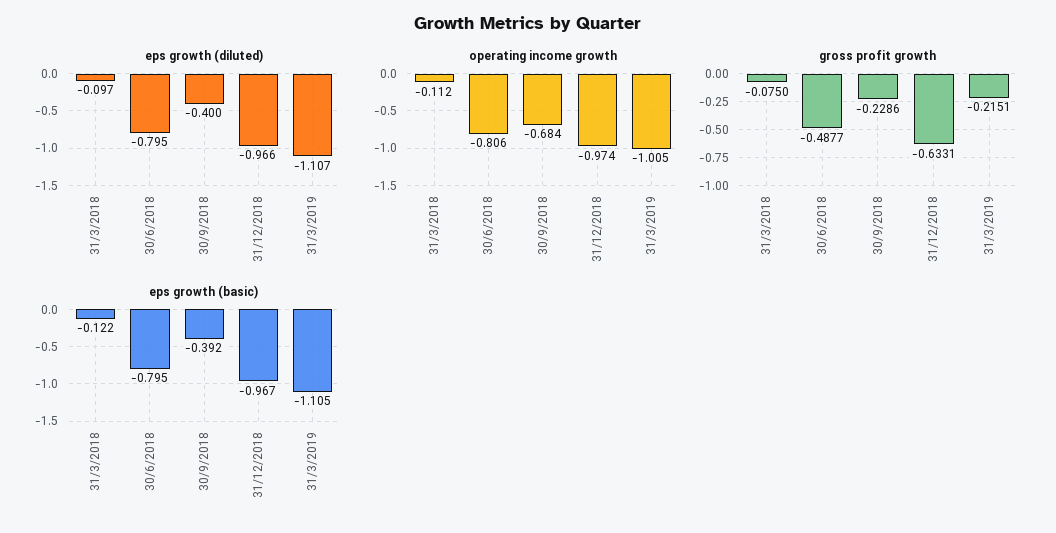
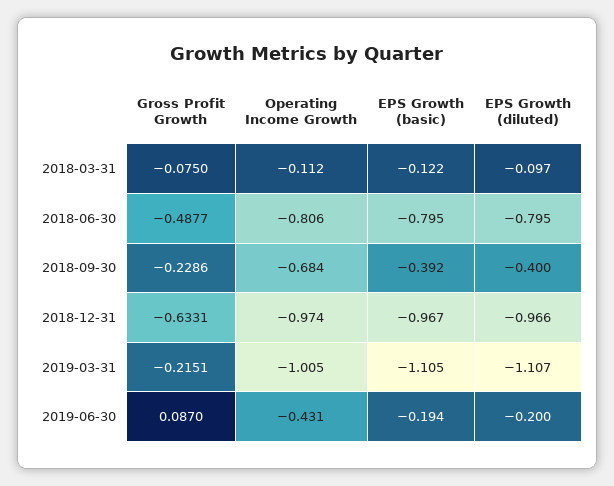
gross profit growth, 2019-06-30: none -> 0.087
operating income growth, 2019-06-30: none -> -0.431
eps growth (basic), 2019-06-30: none -> -0.194
eps growth (diluted), 2019-06-30: none -> -0.2

